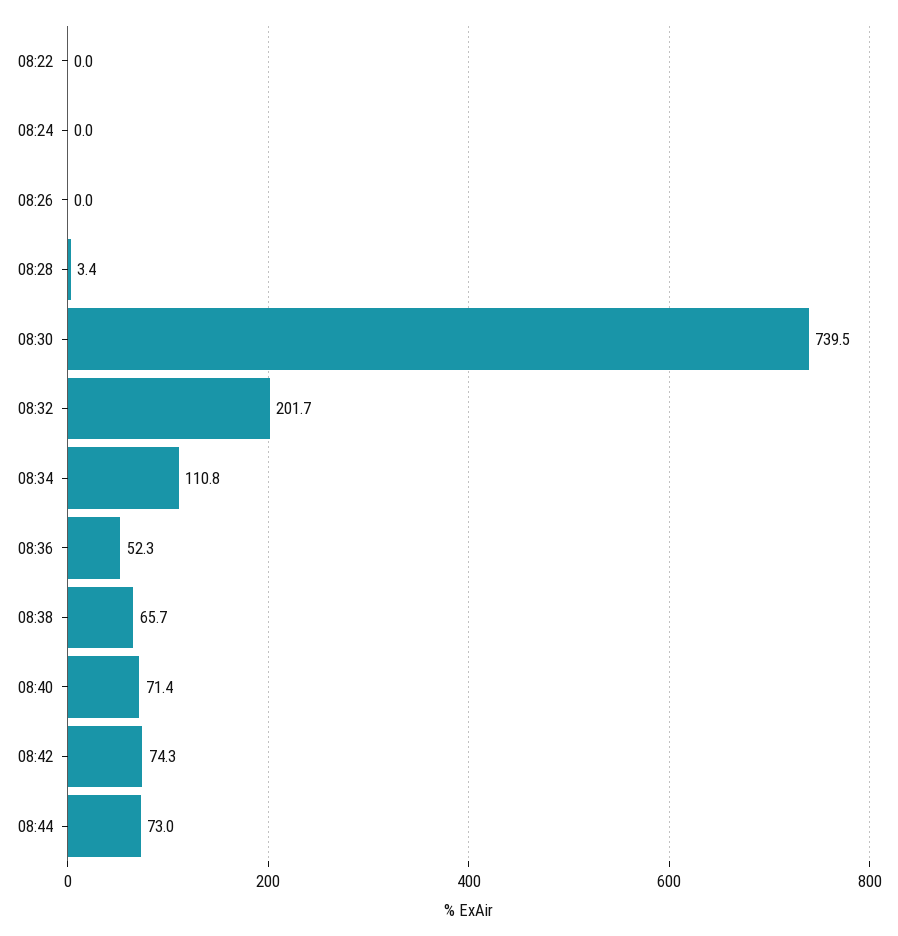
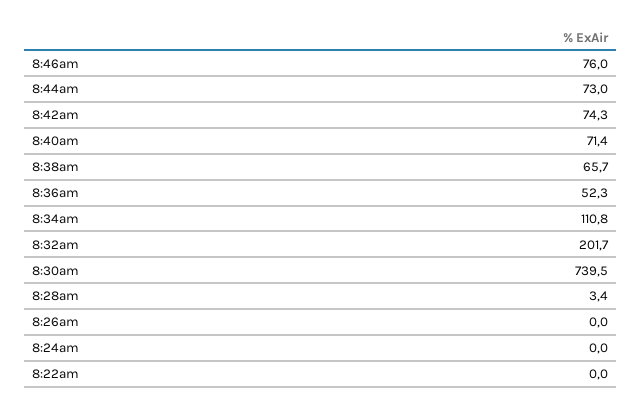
8:46am: none -> 76

